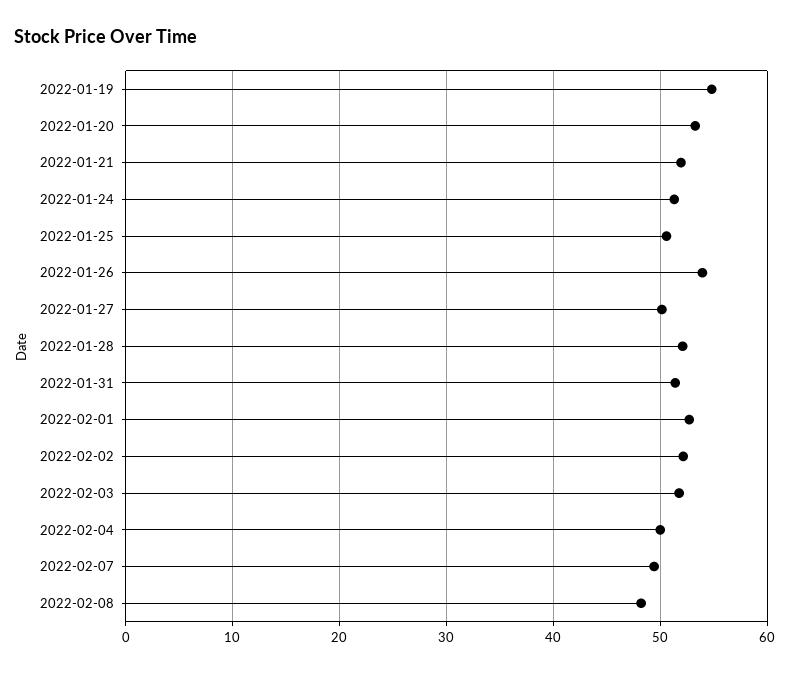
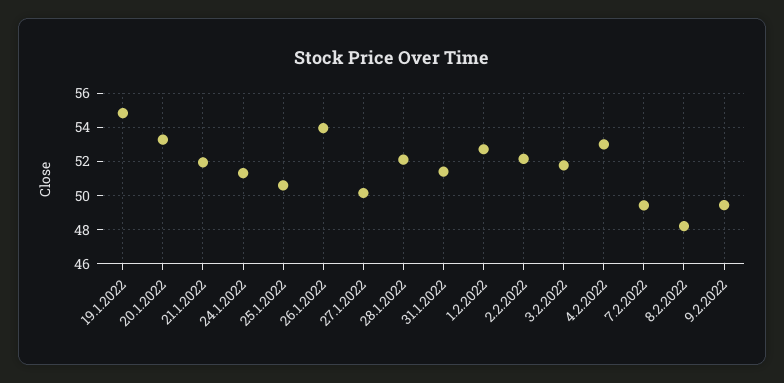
2022-02-04: 50 -> 53
9.2.2022: none -> 49.5

